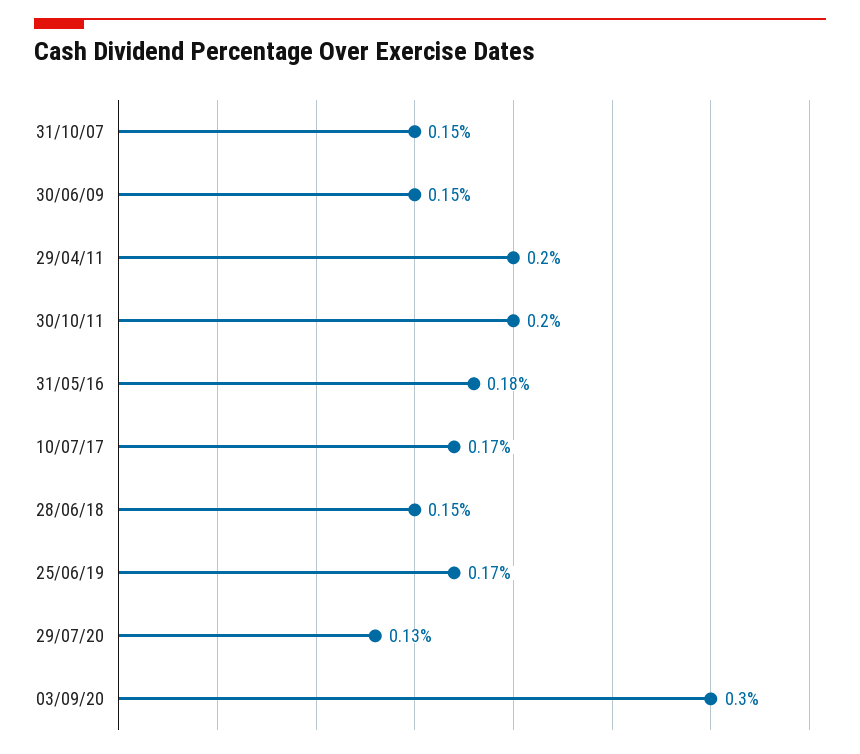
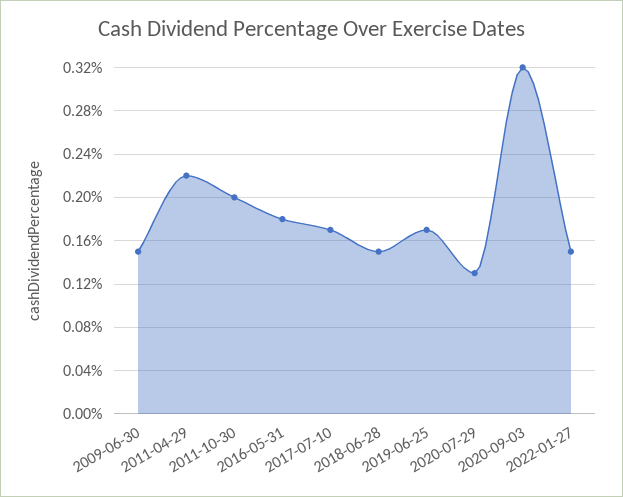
31/10/07: 0.15 -> none
29/04/11: 0.2 -> 0.22
03/09/20: 0.3 -> 0.32
2022-01-27: none -> 0.15

